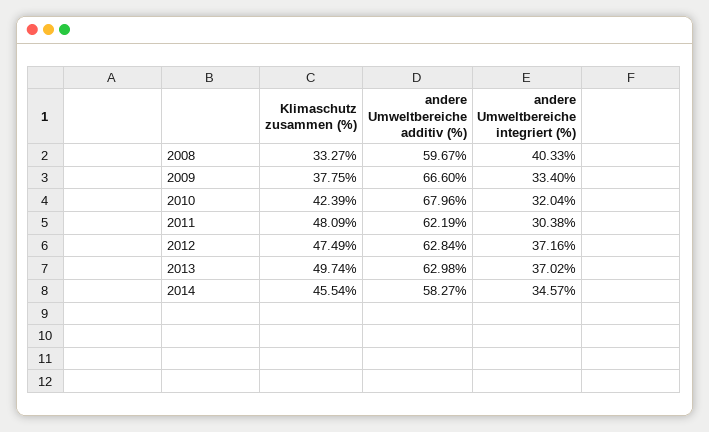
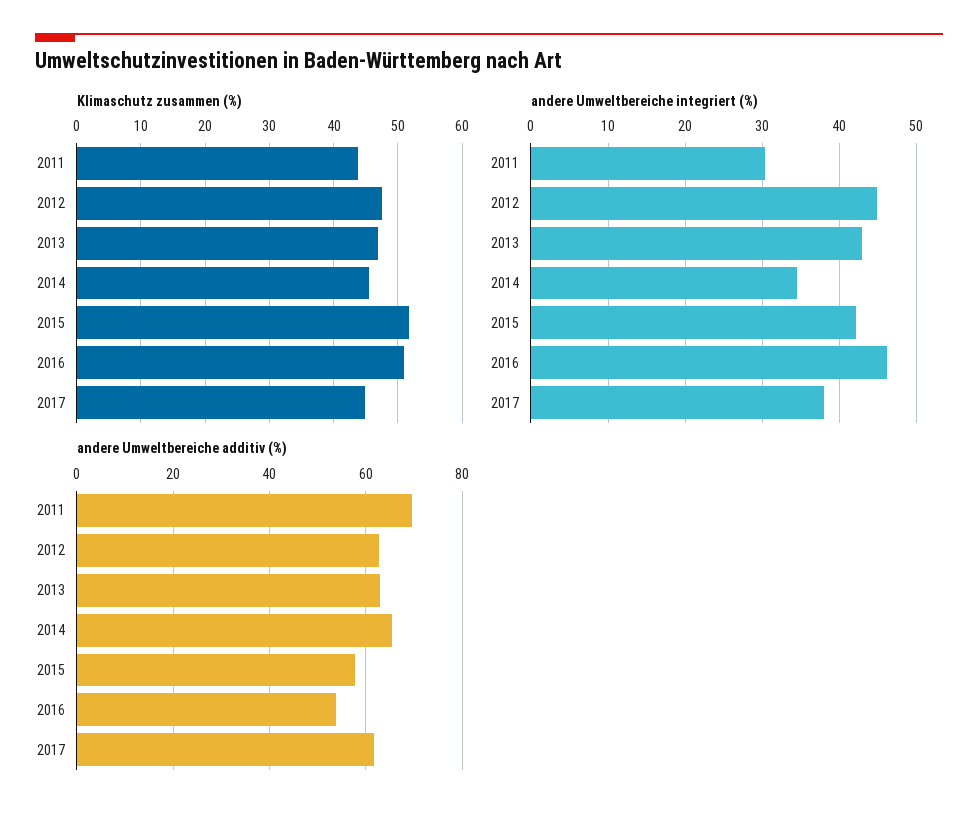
Klimaschutz zusammen (%), 2008: 33.27 -> none
andere Umweltbereiche additiv (%), 2008: 59.67 -> none
andere Umweltbereiche integriert (%), 2008: 40.33 -> none
Klimaschutz zusammen (%), 2009: 37.75 -> none
andere Umweltbereiche additiv (%), 2009: 66.6 -> none
andere Umweltbereiche integriert (%), 2009: 33.4 -> none
Klimaschutz zusammen (%), 2010: 42.39 -> none
andere Umweltbereiche additiv (%), 2010: 67.96 -> none
andere Umweltbereiche integriert (%), 2010: 32.04 -> none
Klimaschutz zusammen (%), 2011: 48.09 -> 44
andere Umweltbereiche additiv (%), 2011: 62.19 -> 70
andere Umweltbereiche integriert (%), 2012: 37.16 -> 45
Klimaschutz zusammen (%), 2013: 49.74 -> 47
andere Umweltbereiche integriert (%), 2013: 37.02 -> 43
andere Umweltbereiche additiv (%), 2014: 58.27 -> 66
Klimaschutz zusammen (%), 2015: none -> 52
Klimaschutz zusammen (%), 2016: none -> 51
Klimaschutz zusammen (%), 2017: none -> 45
andere Umweltbereiche integriert (%), 2015: none -> 42
andere Umweltbereiche integriert (%), 2016: none -> 46
andere Umweltbereiche integriert (%), 2017: none -> 38
andere Umweltbereiche additiv (%), 2015: none -> 58
andere Umweltbereiche additiv (%), 2016: none -> 54
andere Umweltbereiche additiv (%), 2017: none -> 62

